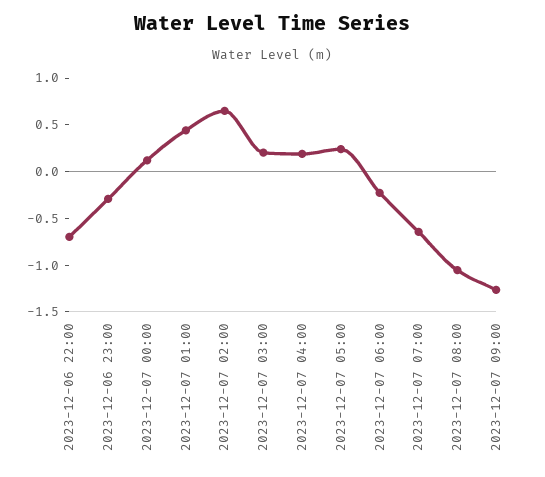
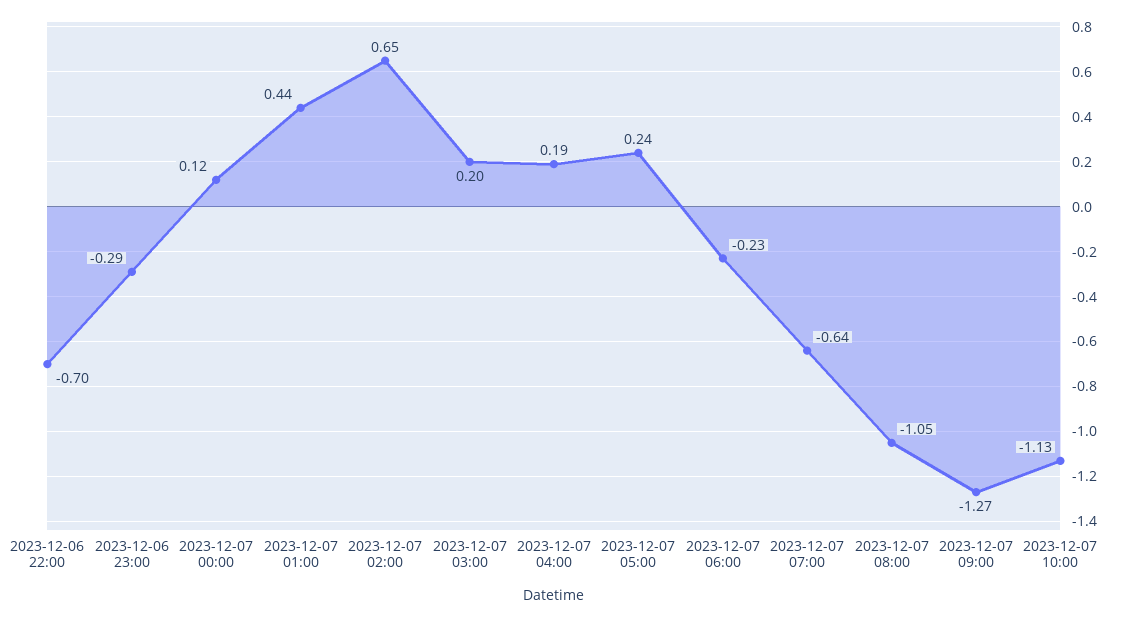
2023-12-07 10:00: none -> -1.13

